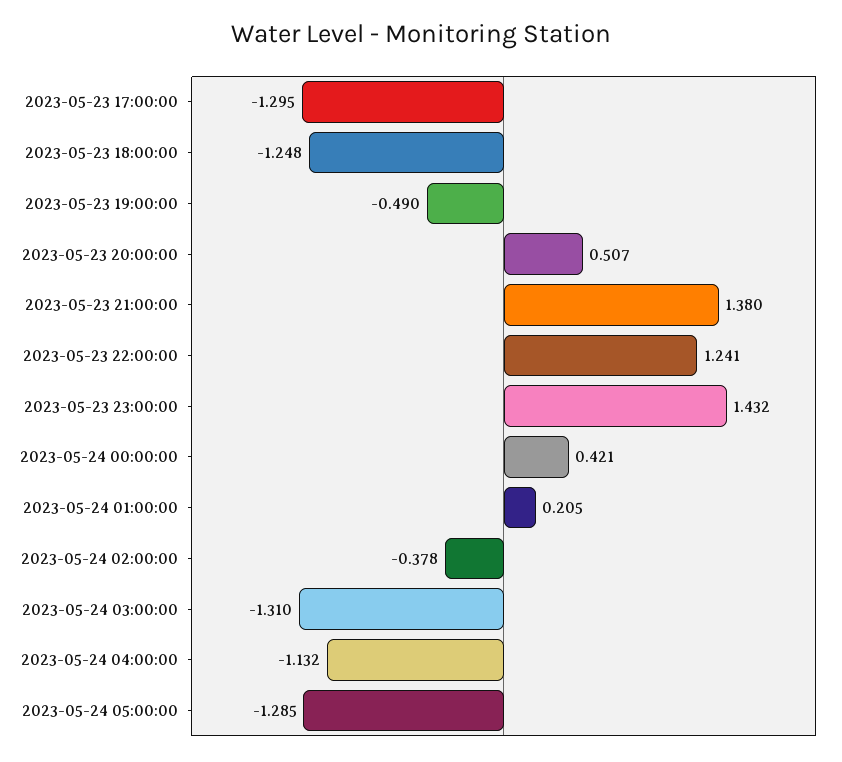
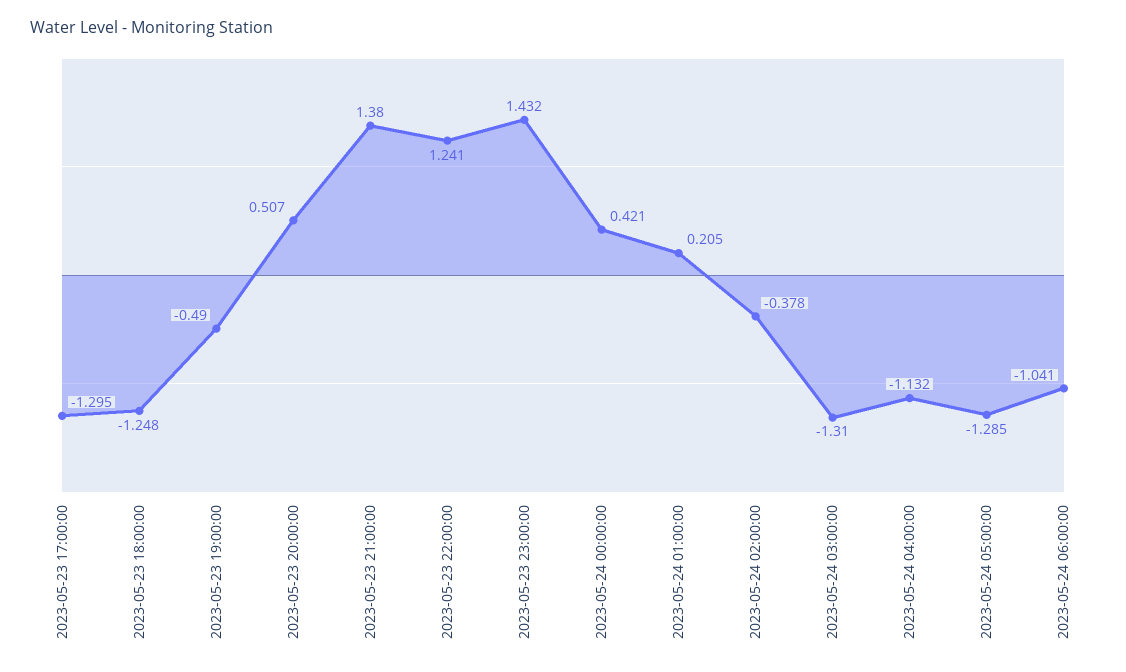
2023-05-24 06:00:00: none -> -1.041

